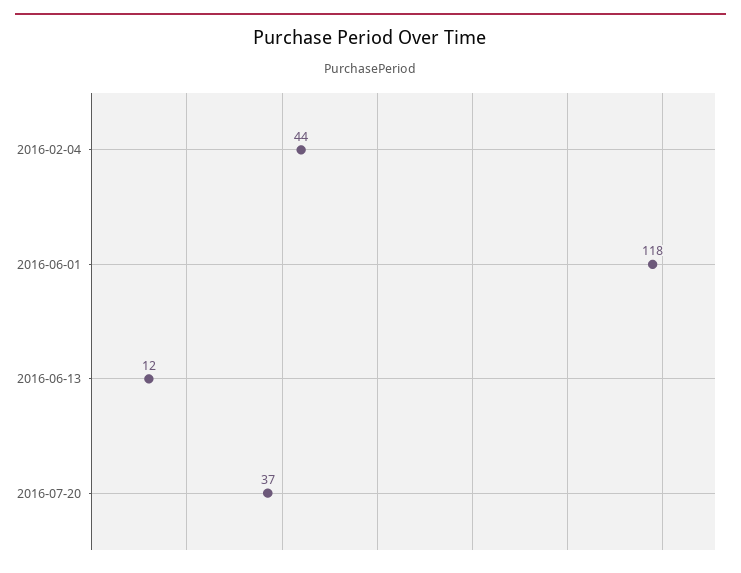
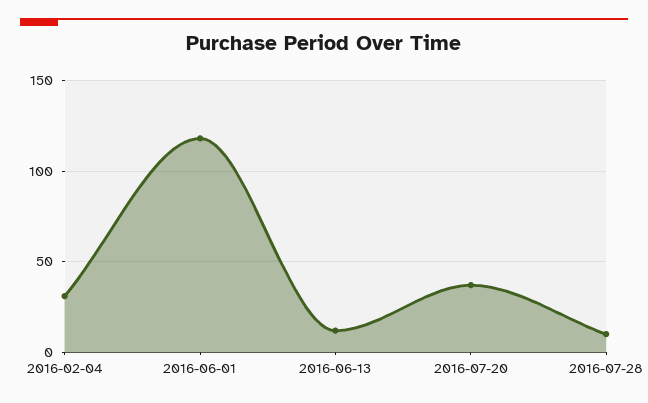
2016-02-04: 44 -> 30
2016-07-28: none -> 10

